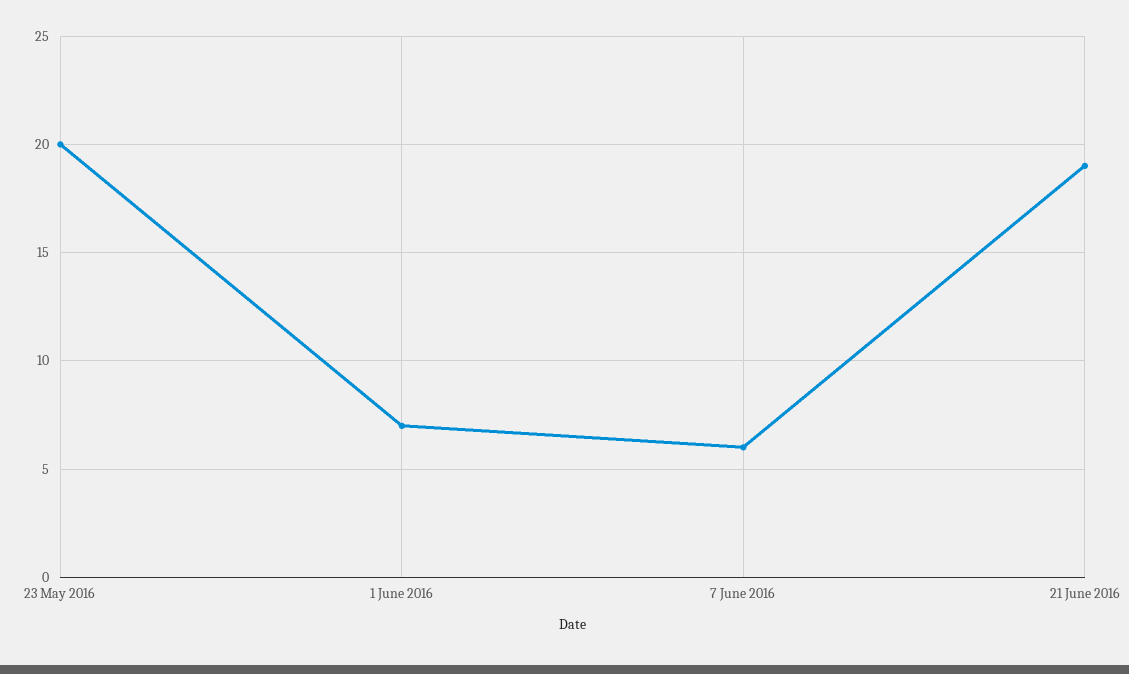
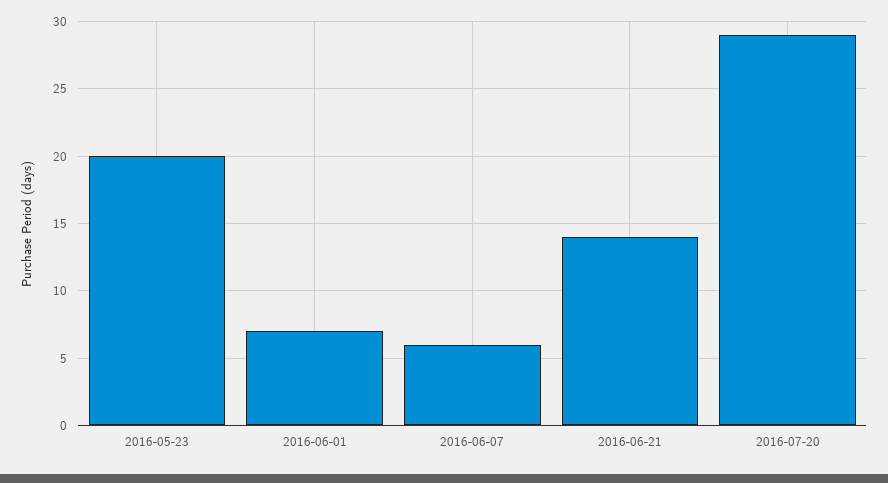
21 June 2016: 19 -> 14
2016-07-20: none -> 29

